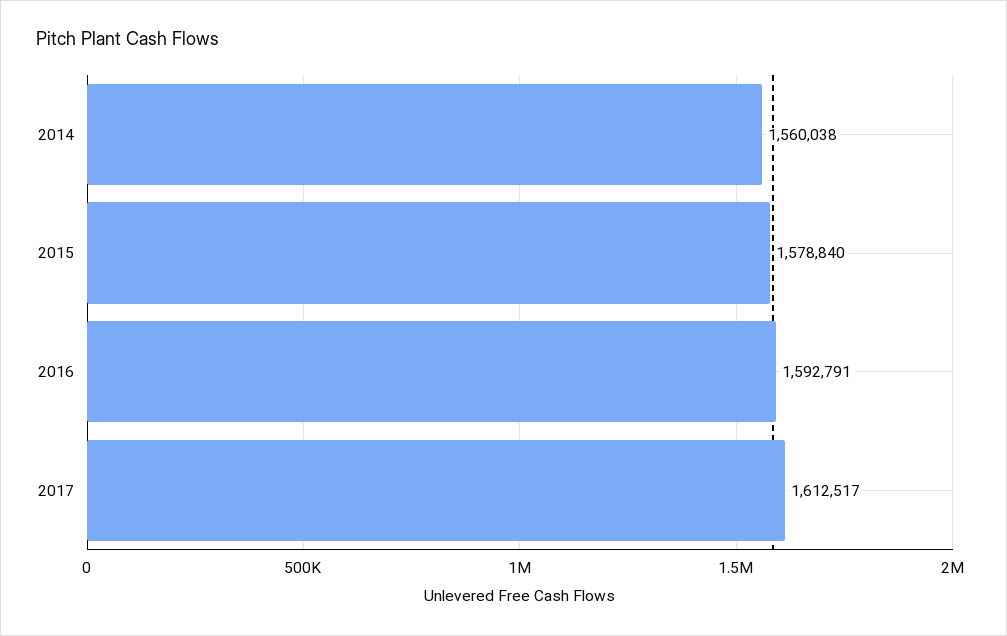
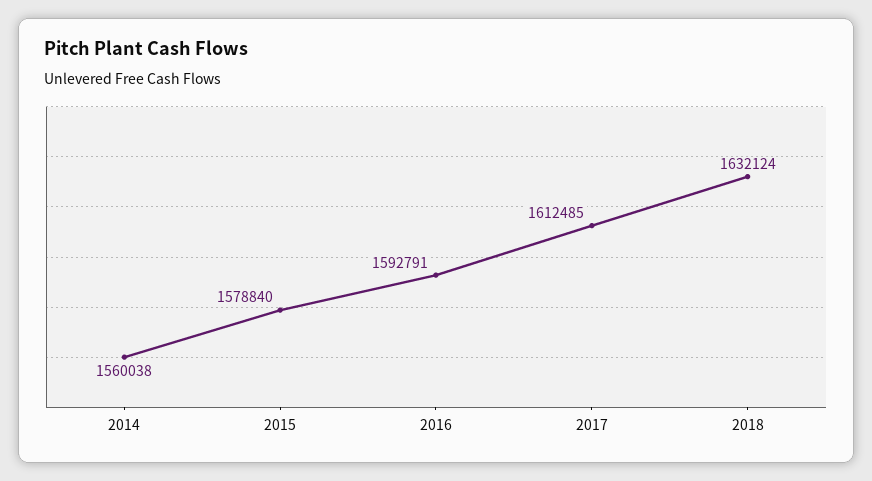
2017: 1612517 -> 1612485
2018: none -> 1632124

